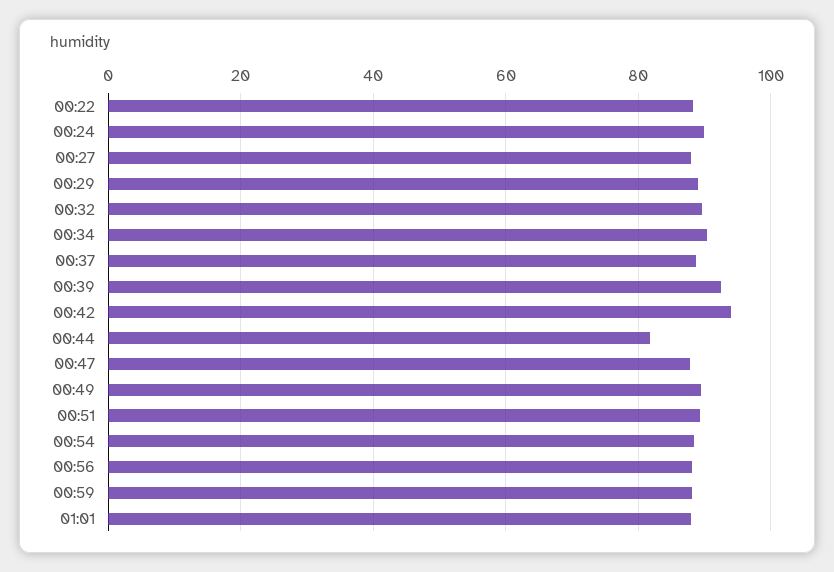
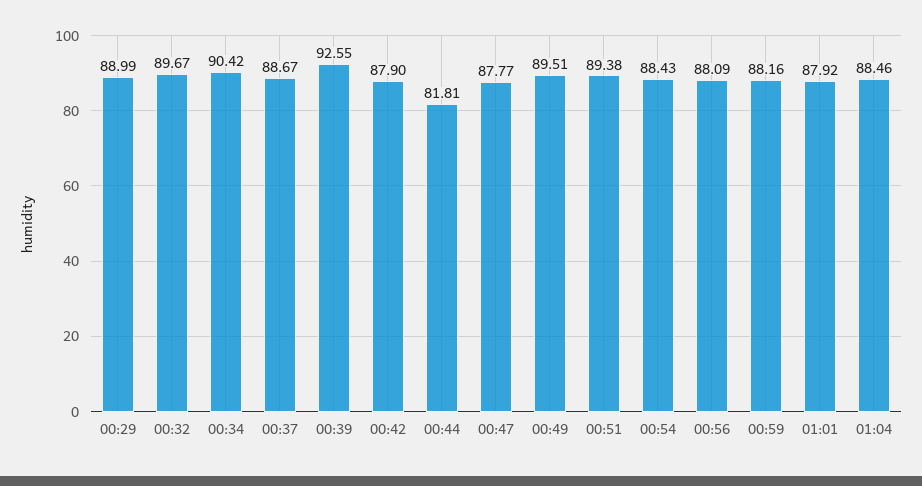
00:22: 88 -> none
00:24: 90 -> none
00:27: 88 -> none
00:42: 94 -> 87.9
01:04: none -> 88.46

